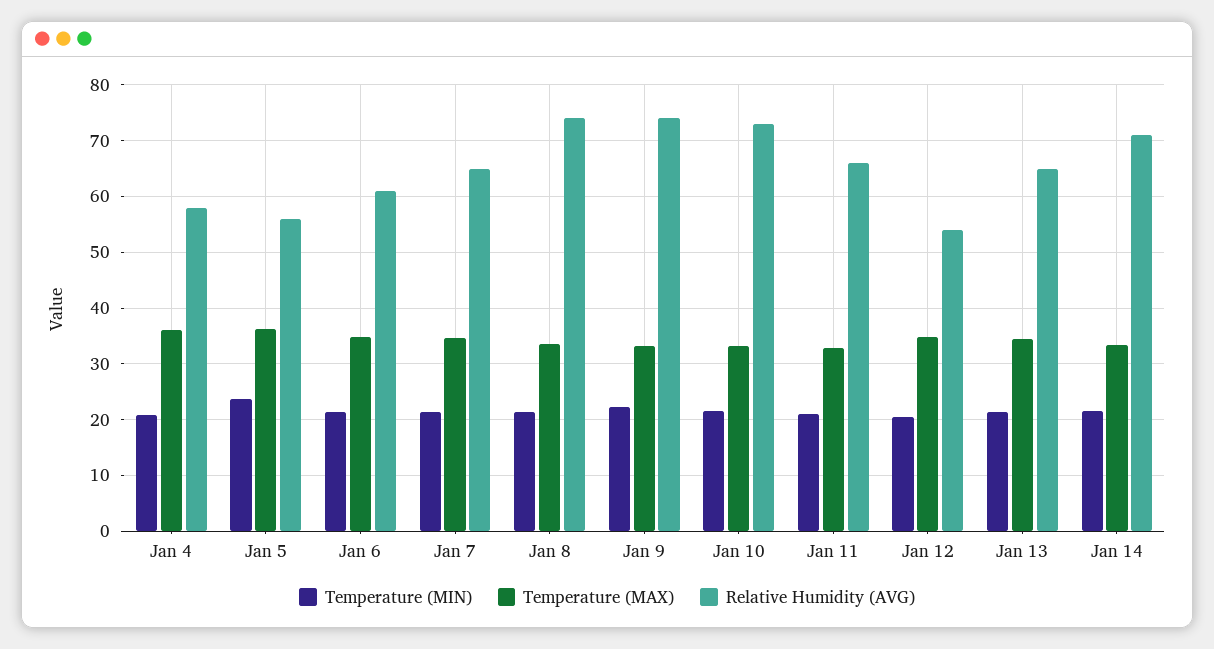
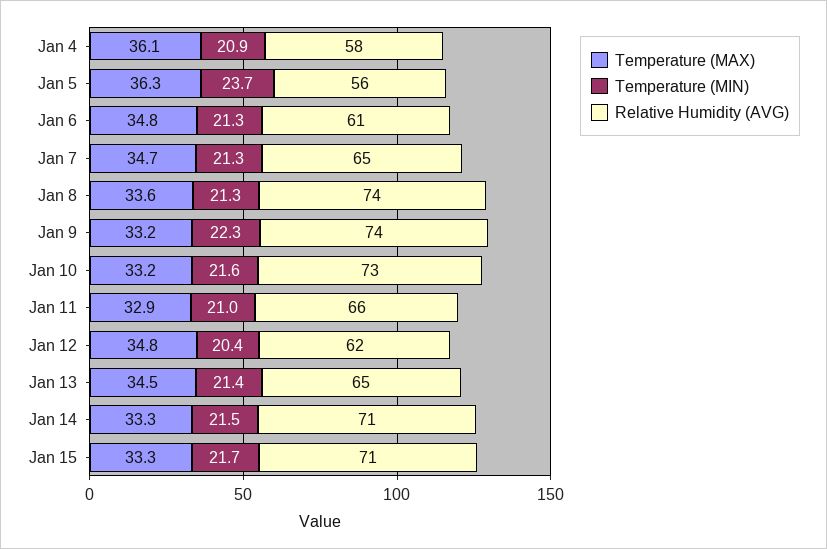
Relative Humidity (AVG), Jan 12: 54 -> 62
Temperature (MAX), Jan 15: none -> 33.3
Temperature (MIN), Jan 15: none -> 21.7
Relative Humidity (AVG), Jan 15: none -> 71

